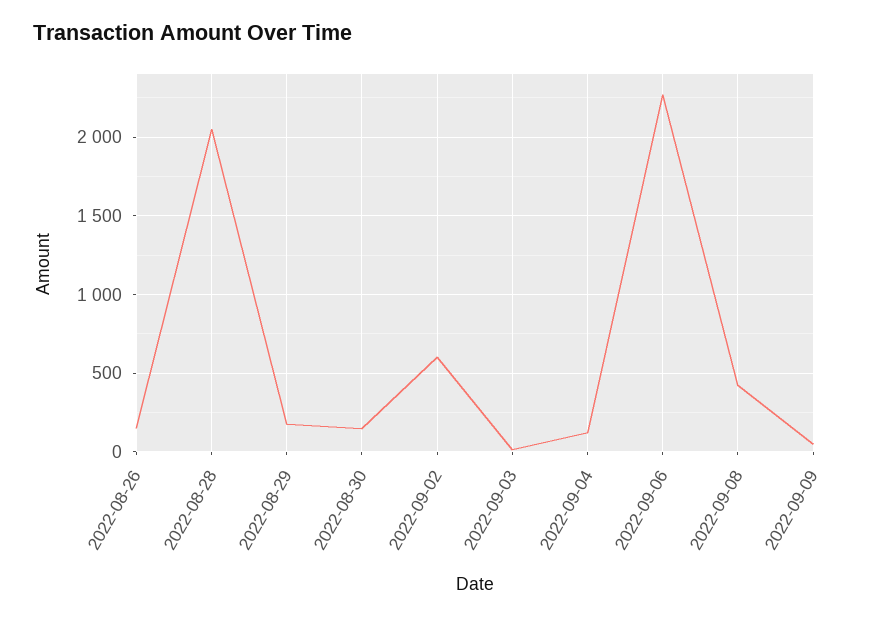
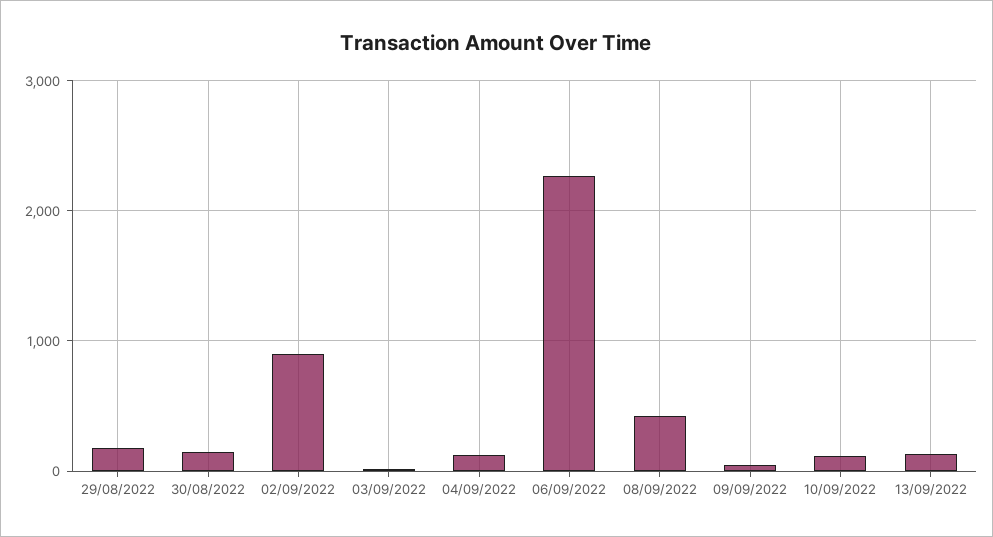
2022-08-26: 150 -> none
2022-08-28: 2050 -> none
2022-09-02: 600 -> 900
10/09/2022: none -> 100
13/09/2022: none -> 100

